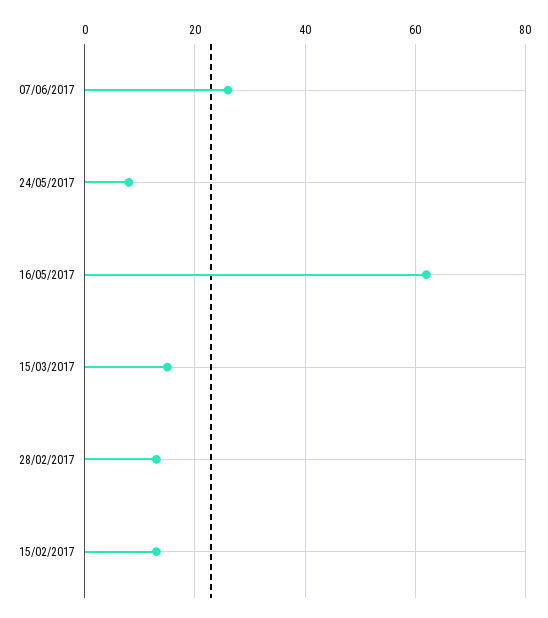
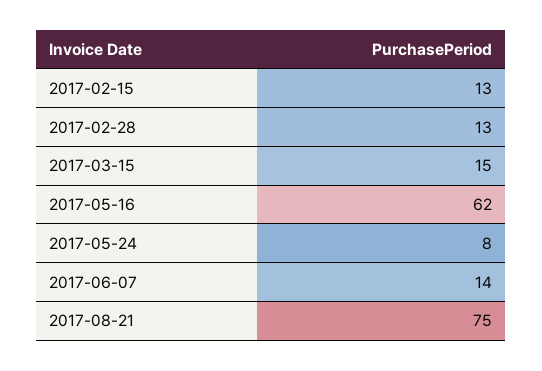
07/06/2017: 25 -> 14
2017-08-21: none -> 75

